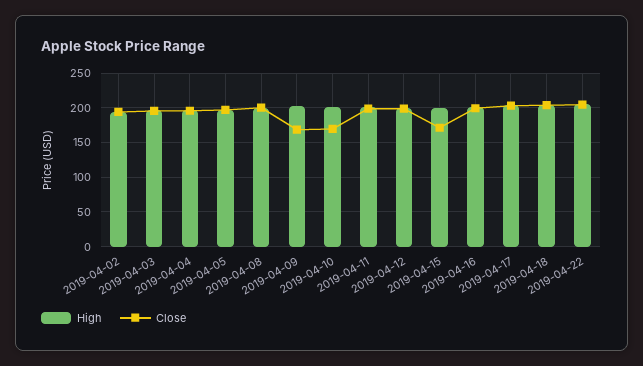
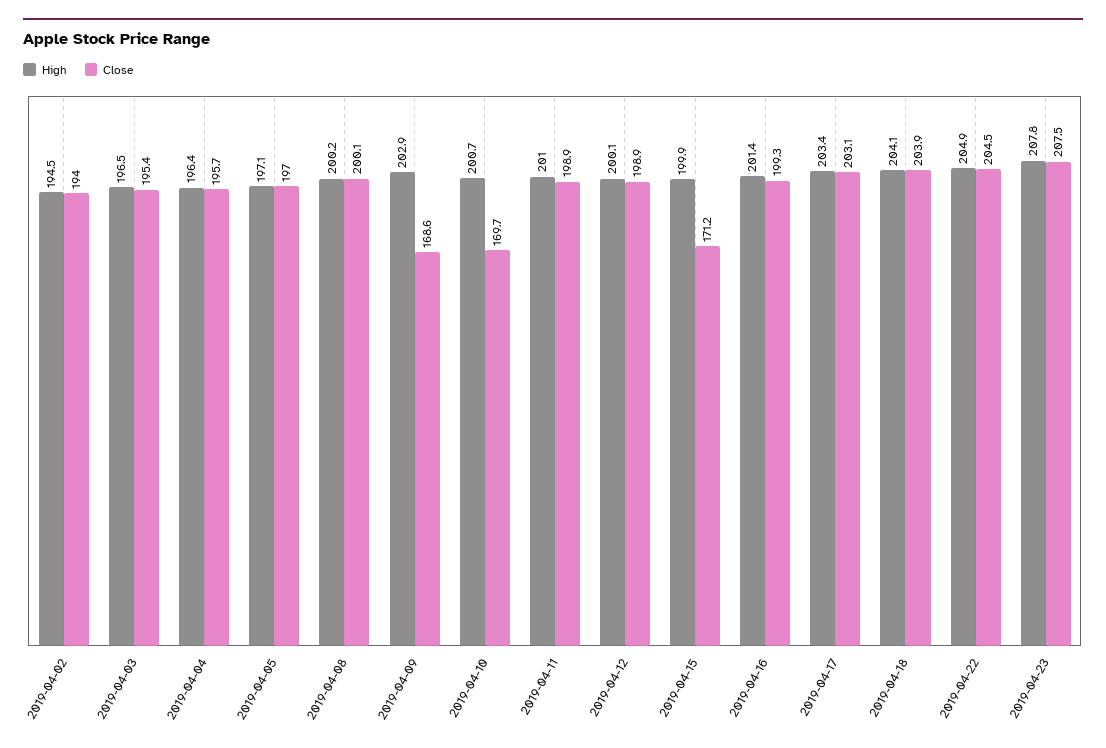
High, 2019-04-23: none -> 207.8
Close, 2019-04-23: none -> 207.5

